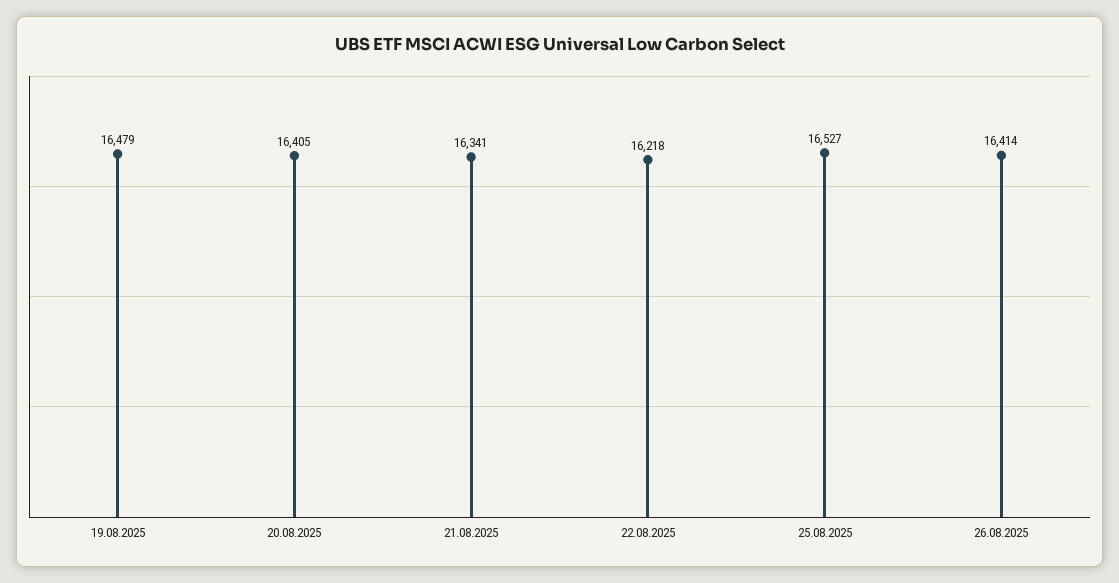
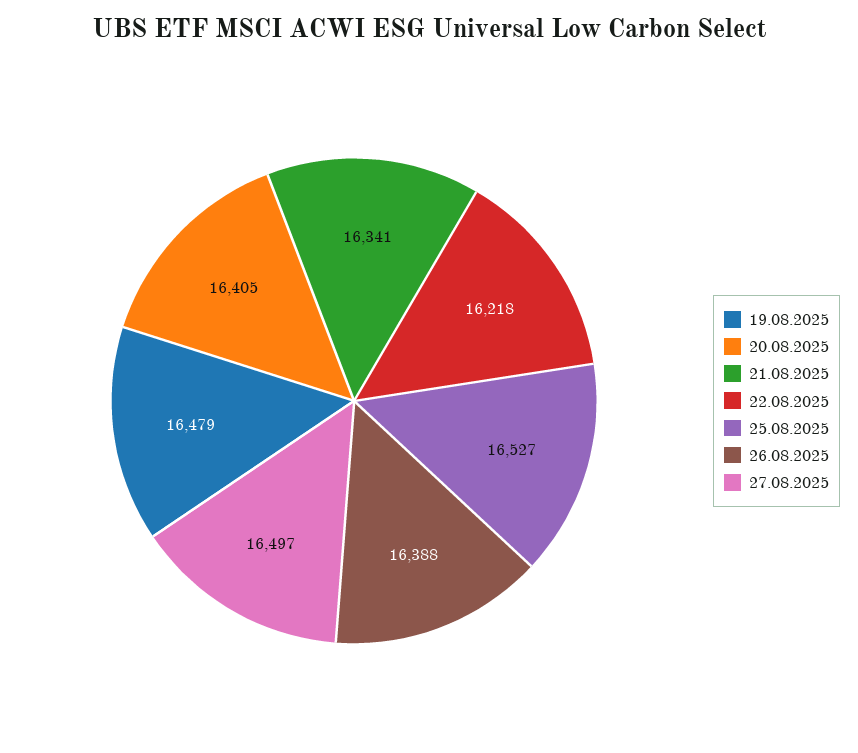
26.08.2025: 16414 -> 16388
27.08.2025: none -> 16497

